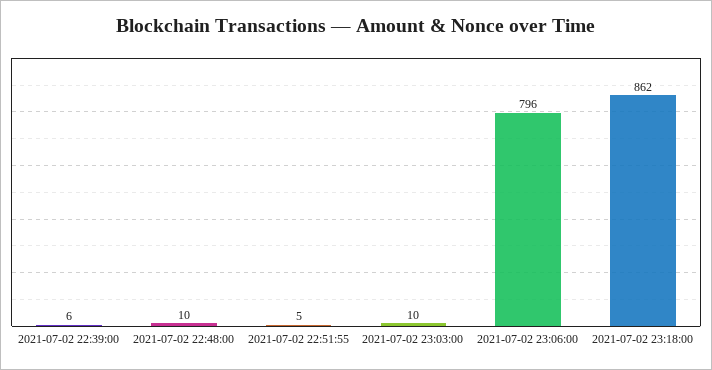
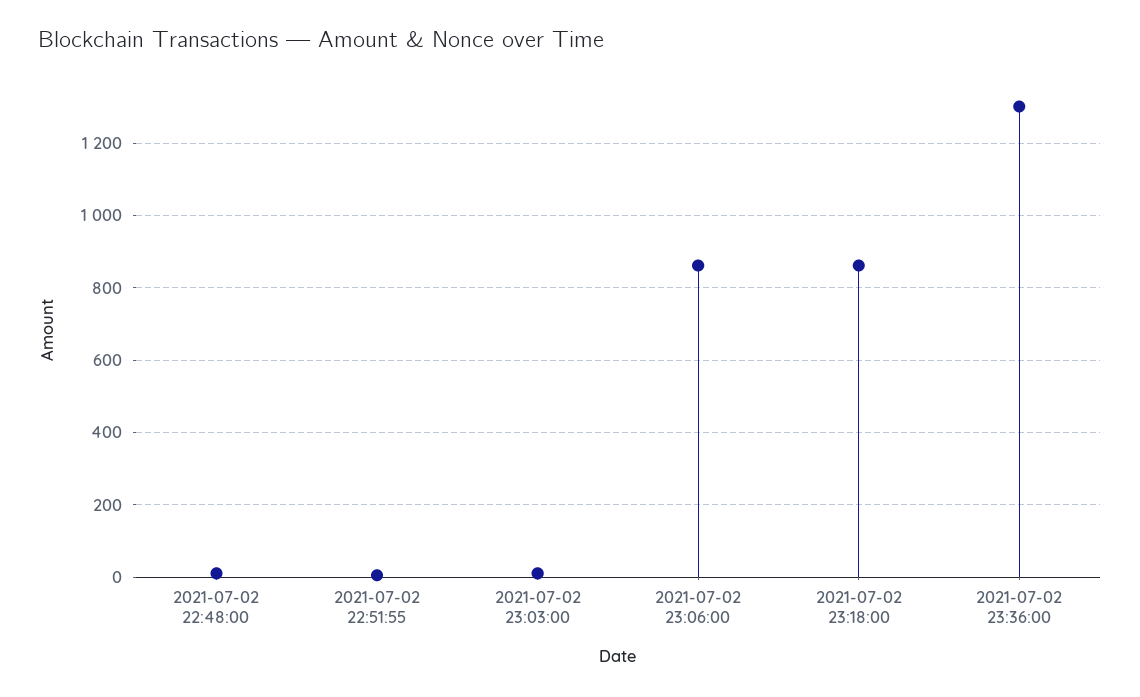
2021-07-02 22:39:00: 6 -> none
2021-07-02 23:06:00: 796 -> 860
2021-07-02 23:36:00: none -> 1300

